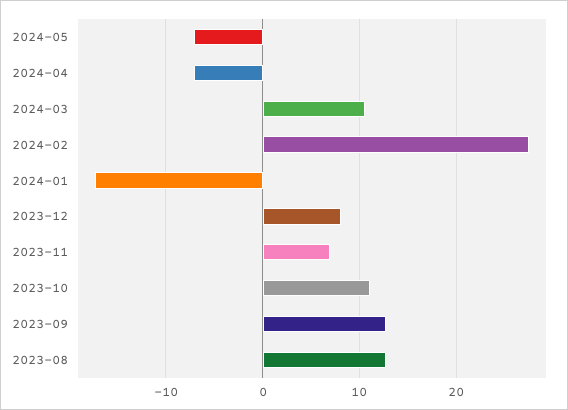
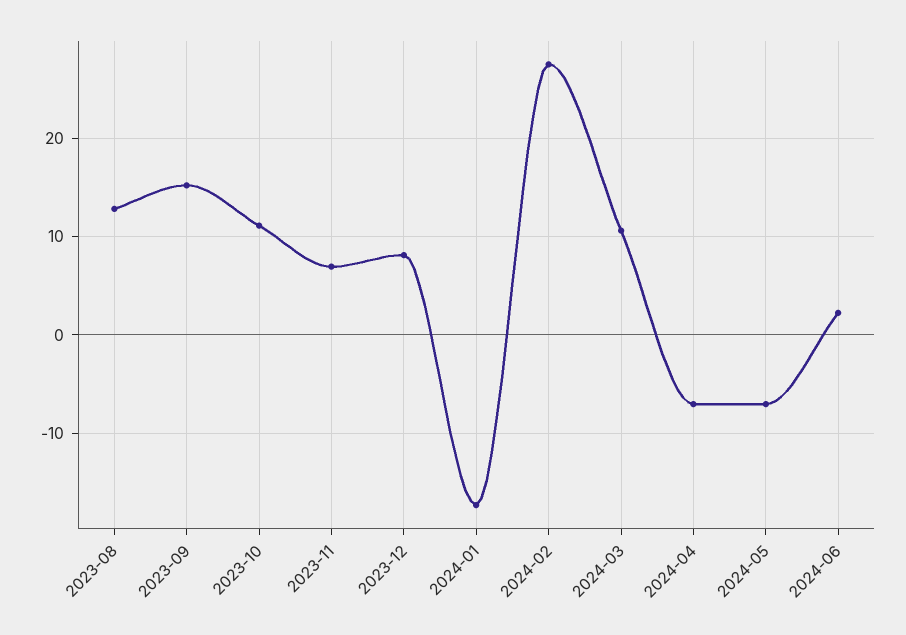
2023-09: 13 -> 15
2024-06: none -> 2

